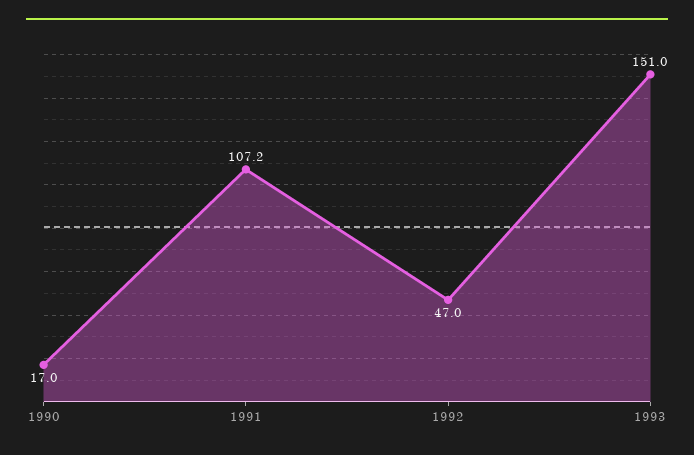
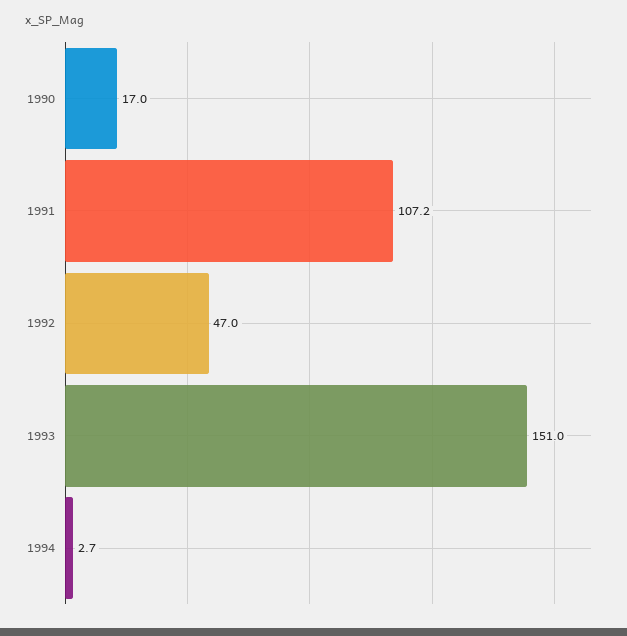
1994: none -> 2.7

